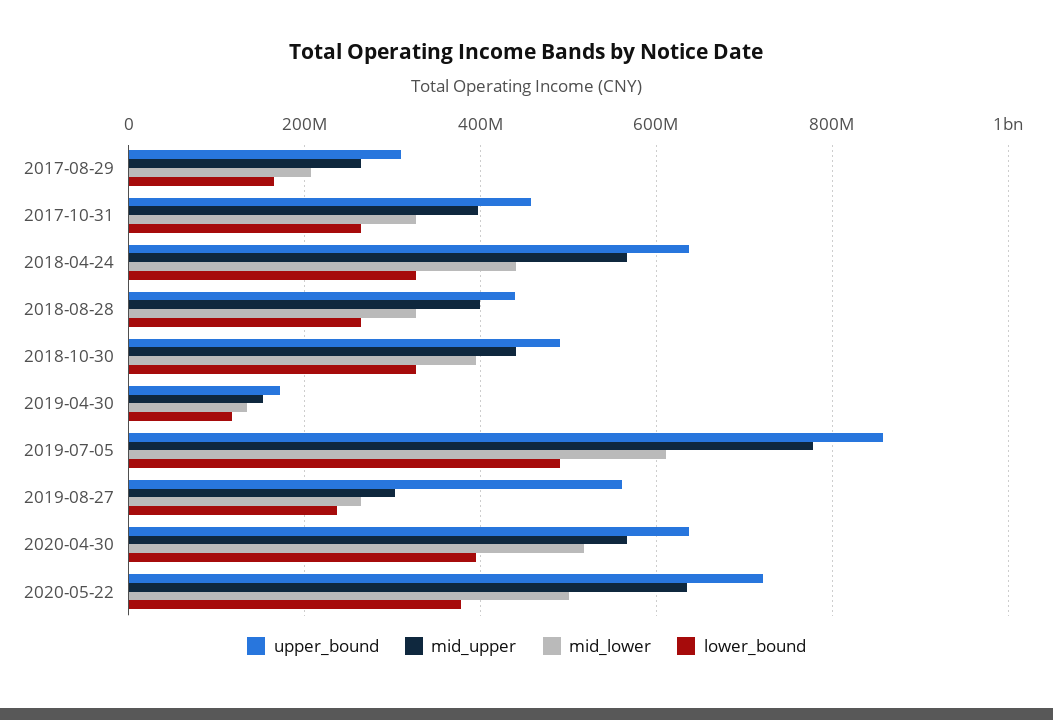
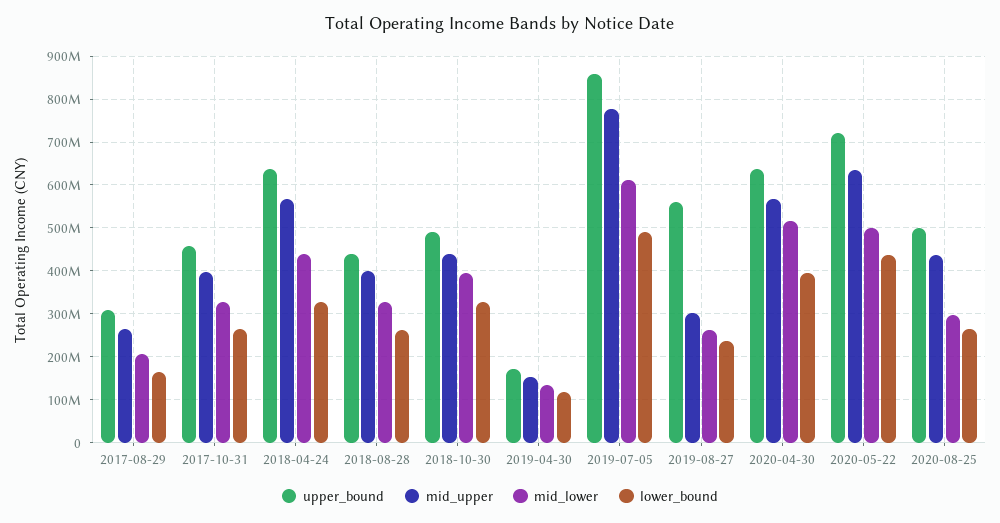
lower_bound, 2020-05-22: 380000000 -> 440000000
upper_bound, 2020-08-25: none -> 500000000
mid_upper, 2020-08-25: none -> 440000000
mid_lower, 2020-08-25: none -> 300000000
lower_bound, 2020-08-25: none -> 260000000

